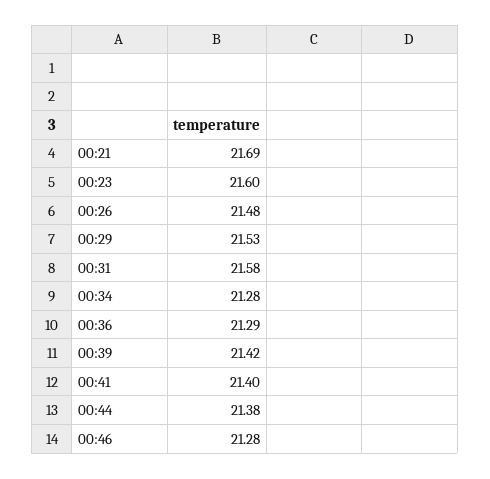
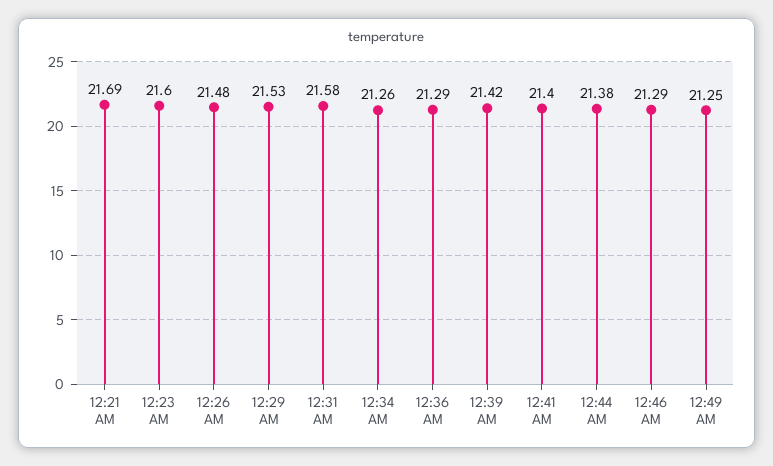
00:34: 21.28 -> 21.26
00:46: 21.28 -> 21.29
12:49 AM: none -> 21.25

